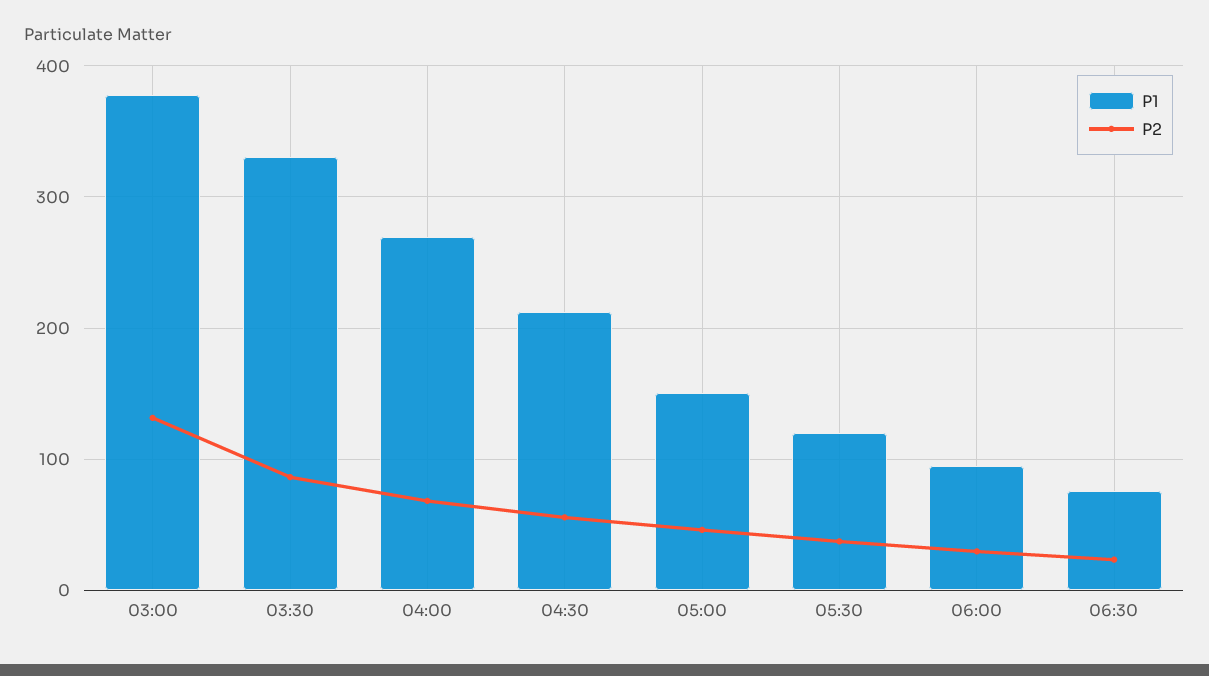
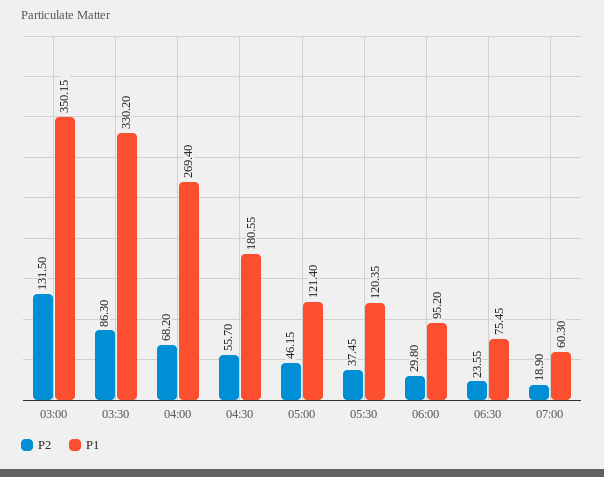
P1, 03:00: 380 -> 350.15
P1, 04:30: 210 -> 180.55
P1, 05:00: 150 -> 121.4
P2, 07:00: none -> 18.9
P1, 07:00: none -> 60.3

